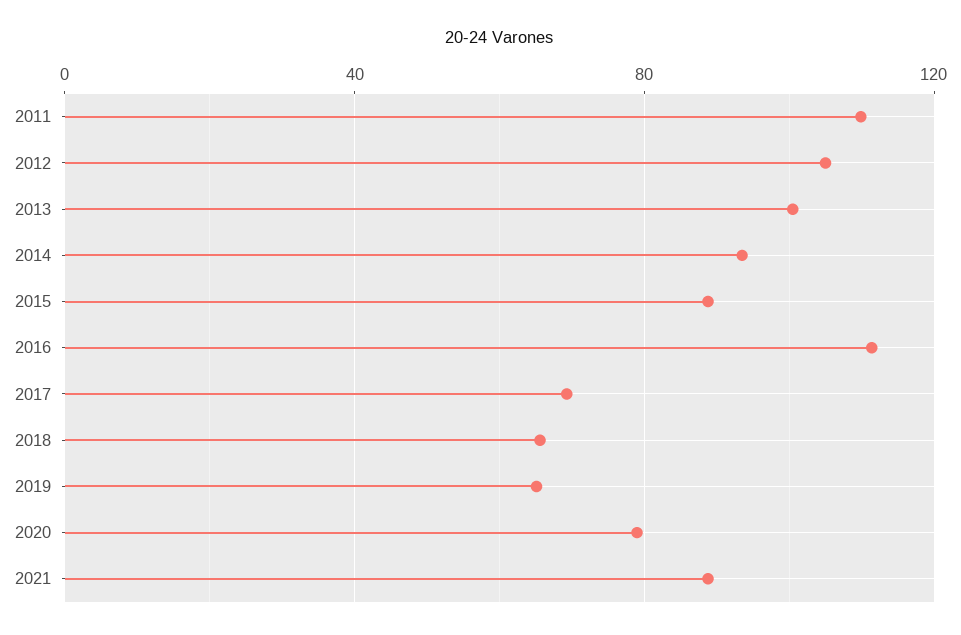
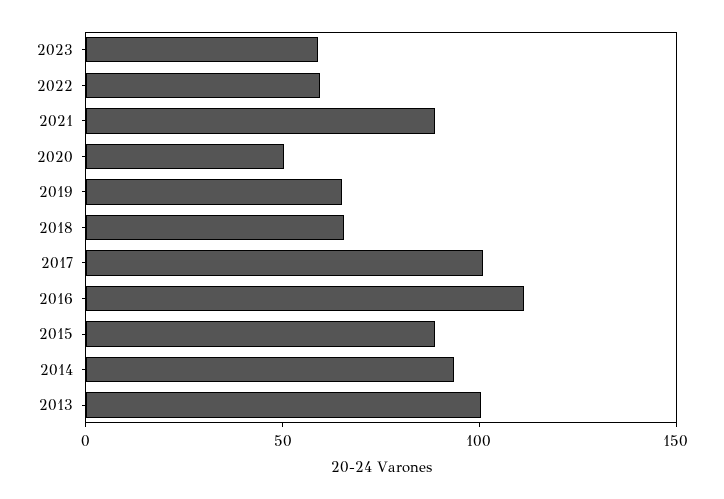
2011: 110 -> none
2012: 105 -> none
2017: 70 -> 100
2020: 80 -> 50
2023: none -> 60
2022: none -> 60

